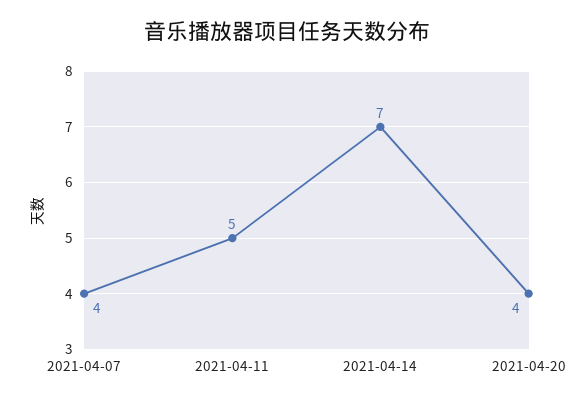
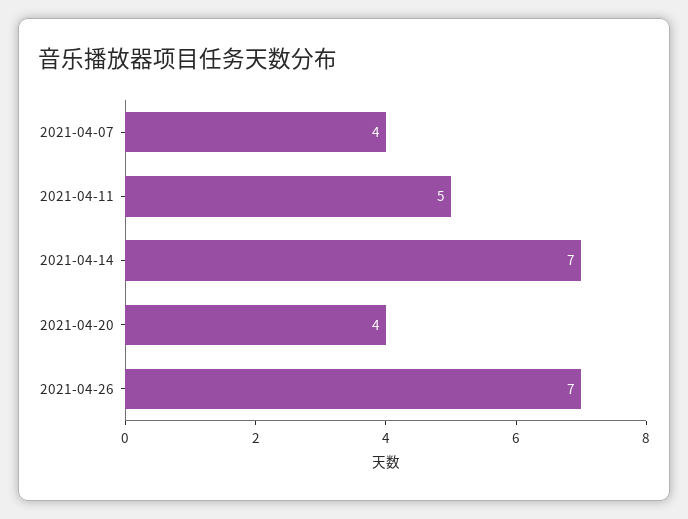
2021-04-26: none -> 7

